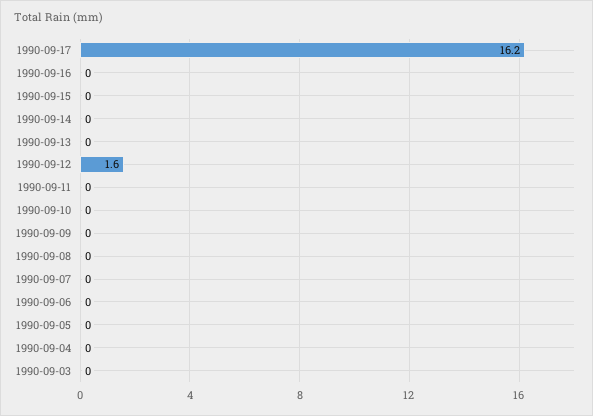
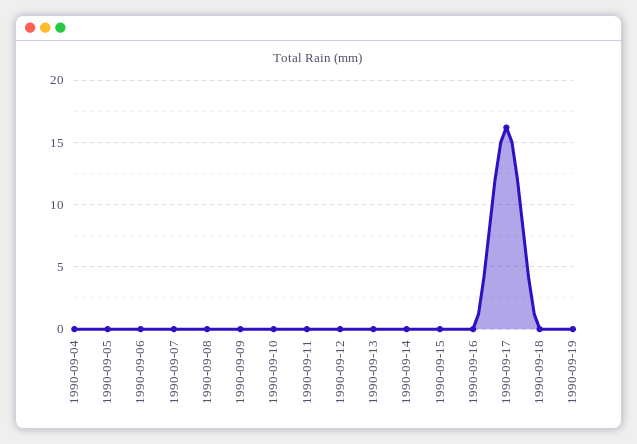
1990-09-12: 1.6 -> 0
1990-09-03: 0 -> none
1990-09-18: none -> 0
1990-09-19: none -> 0

